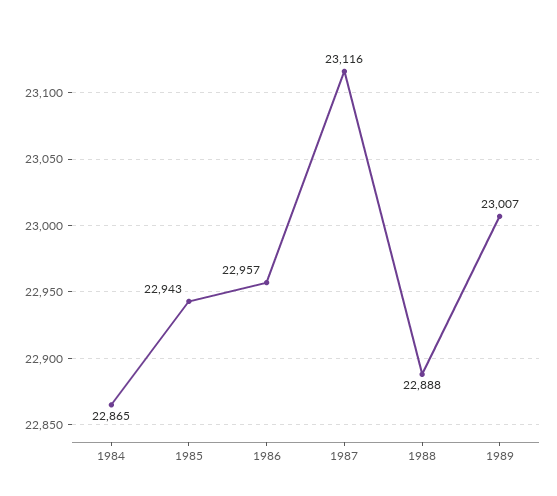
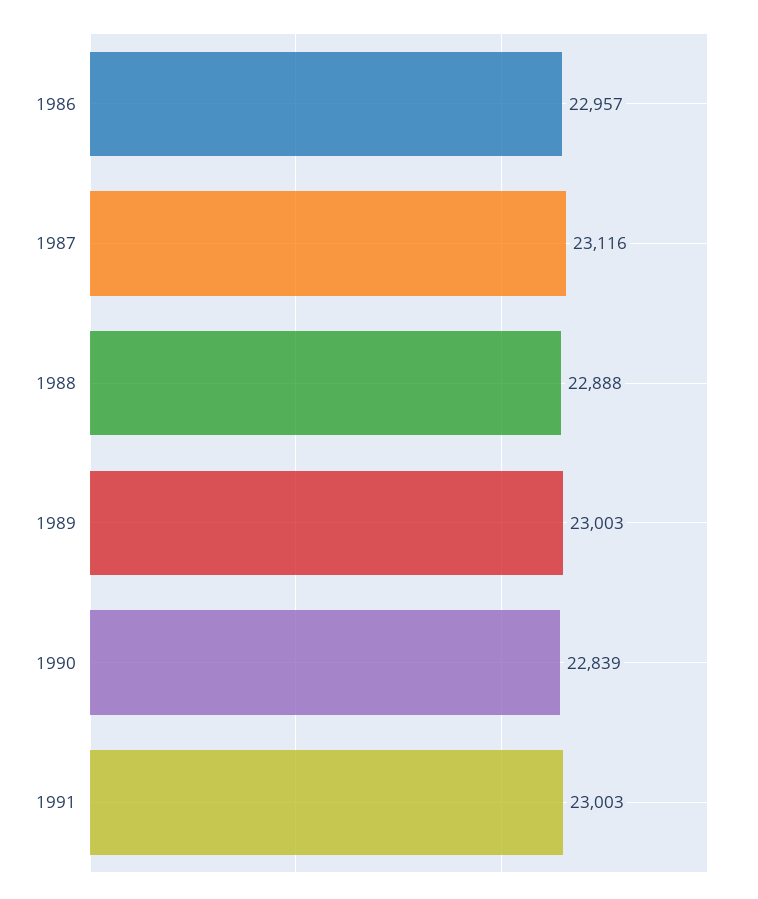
1984: 22865 -> none
1985: 22943 -> none
1989: 23007 -> 23003
1990: none -> 22839
1991: none -> 23003

